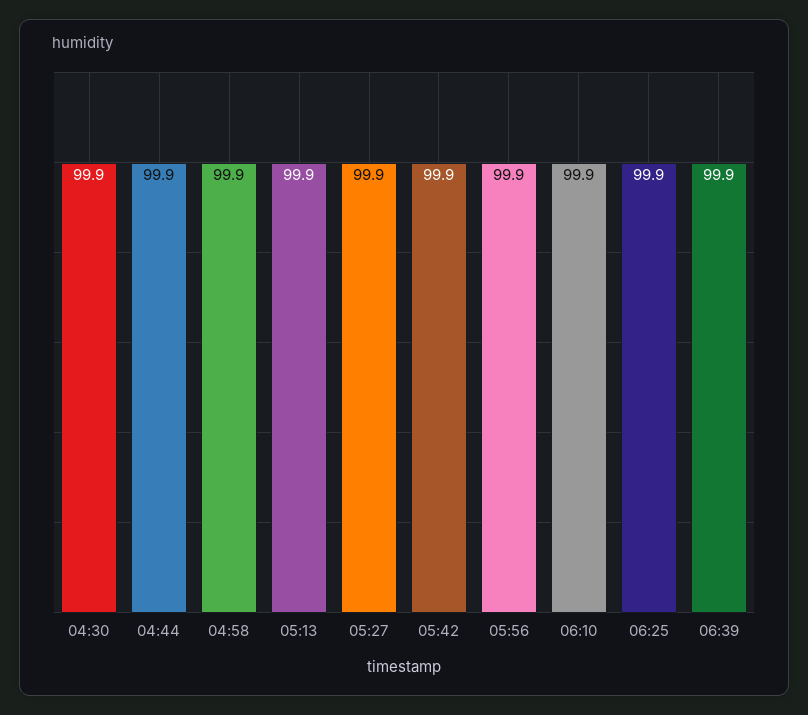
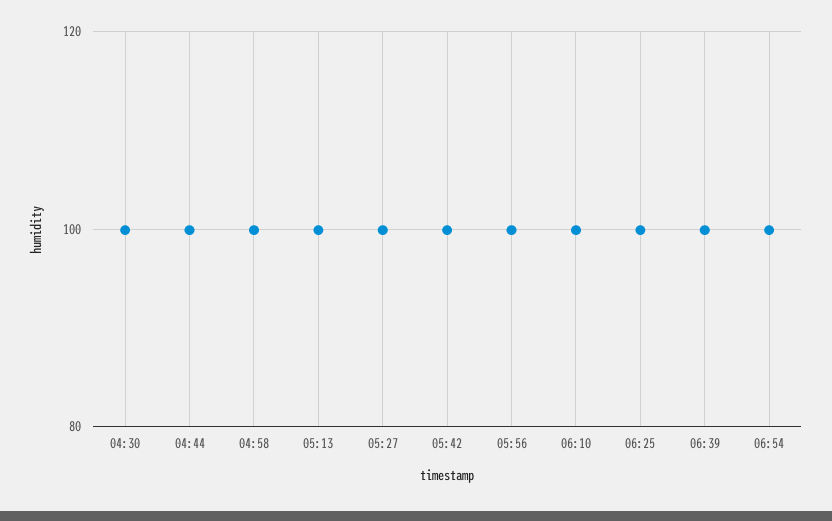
06:54: none -> 100

